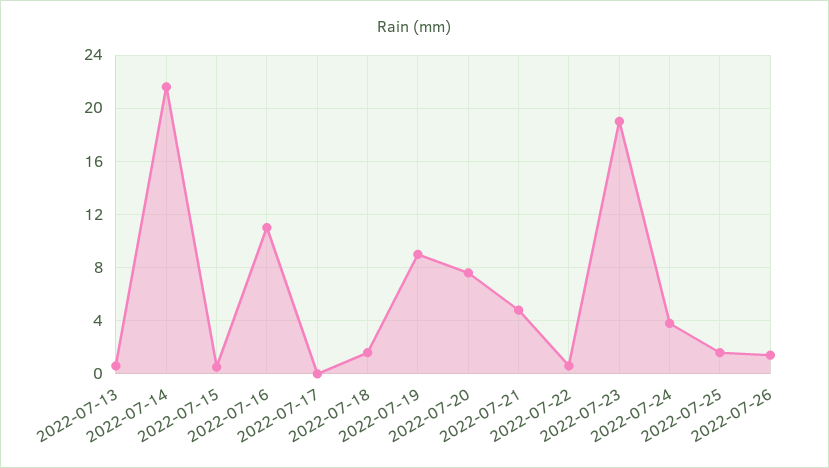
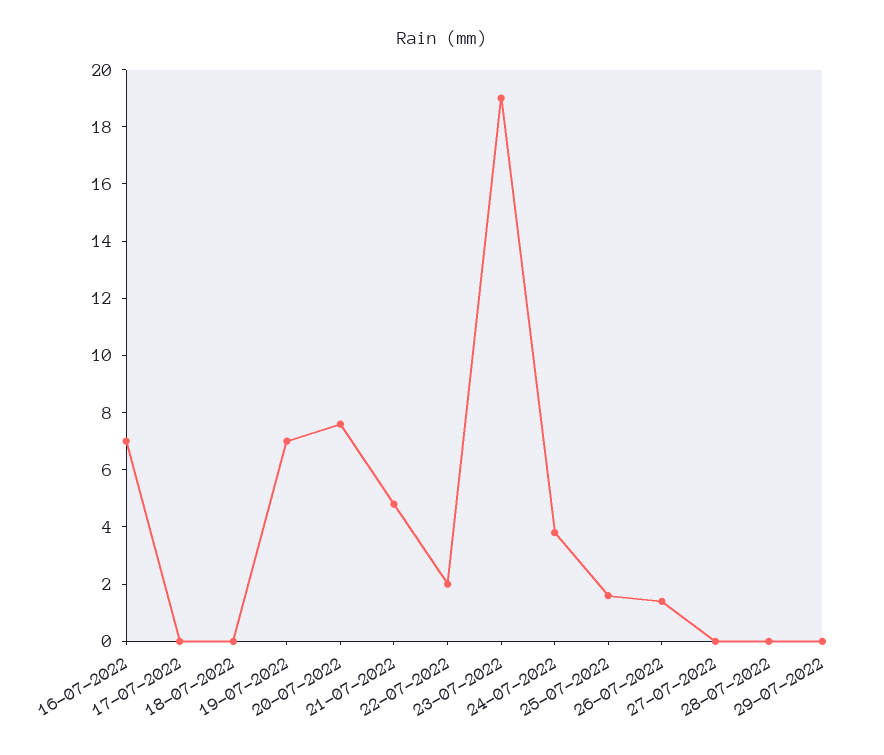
2022-07-13: 0.5 -> none
2022-07-14: 21.5 -> none
2022-07-15: 0.5 -> none
2022-07-16: 11 -> 7
2022-07-18: 1.5 -> 0
2022-07-19: 9 -> 7
2022-07-22: 0.5 -> 2
27-07-2022: none -> 0
28-07-2022: none -> 0
29-07-2022: none -> 0

